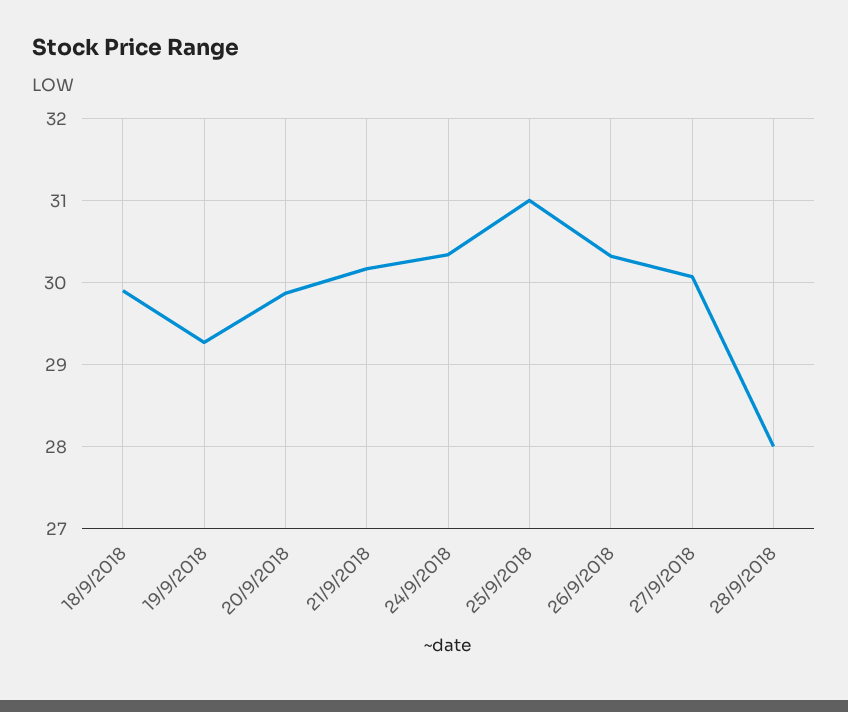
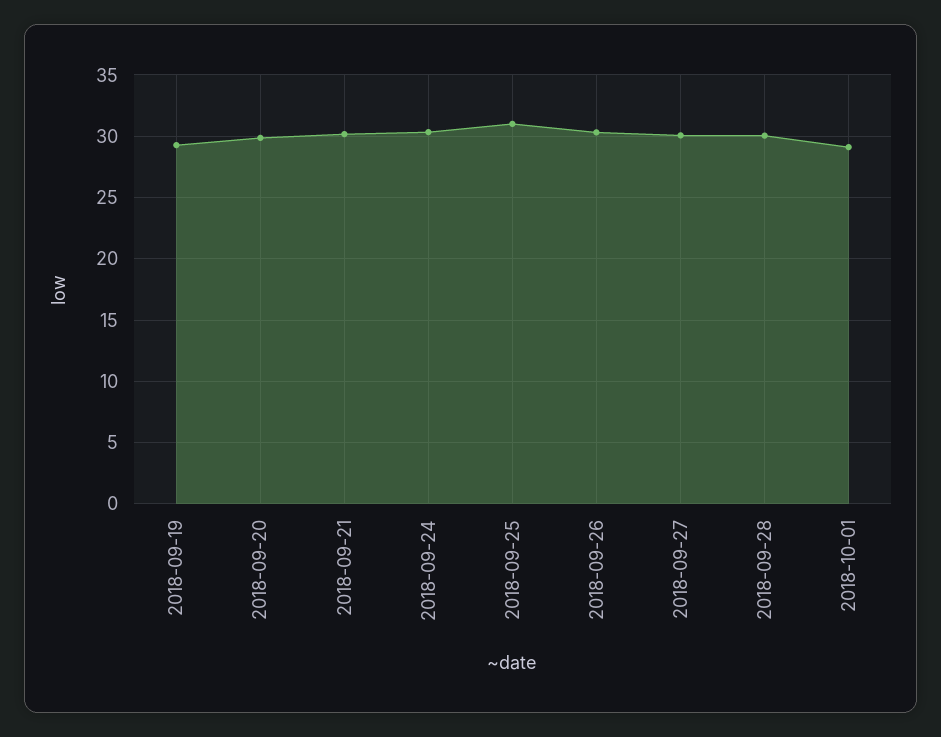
18/9/2018: 29.9 -> none
28/9/2018: 28 -> 30
2018-10-01: none -> 29

